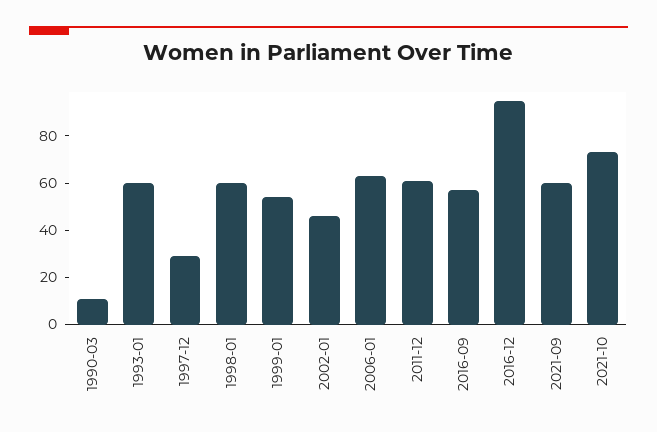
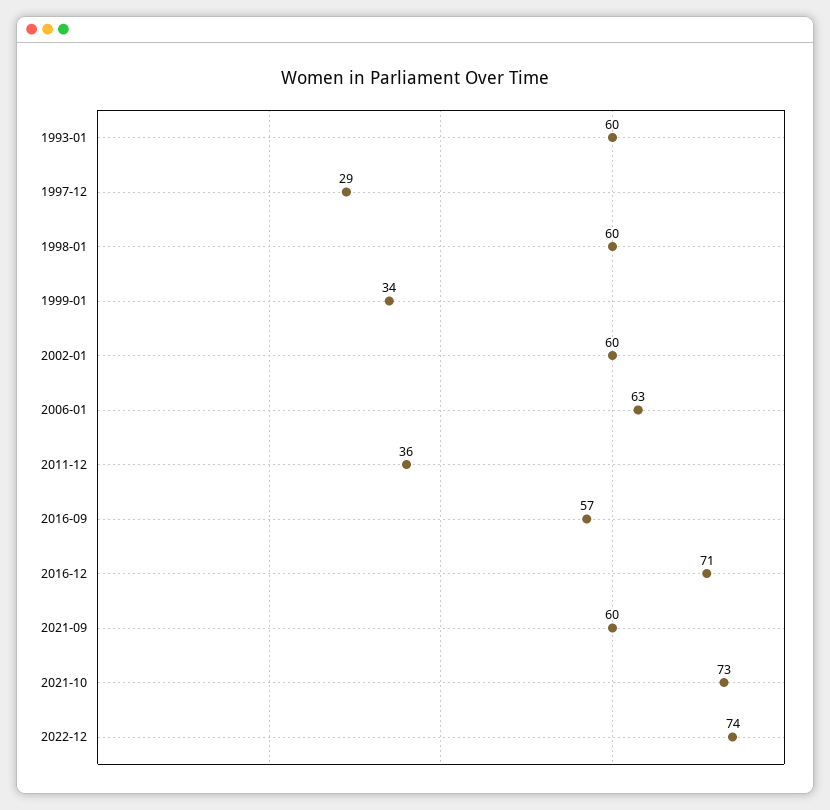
1990-03: 10 -> none
1999-01: 55 -> 34
2002-01: 45 -> 60
2011-12: 60 -> 36
2016-12: 95 -> 71
2022-12: none -> 74

